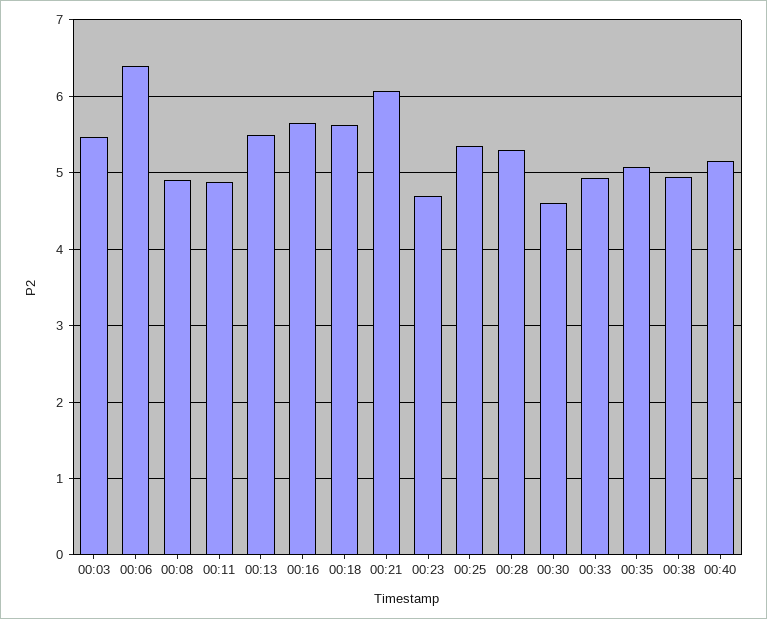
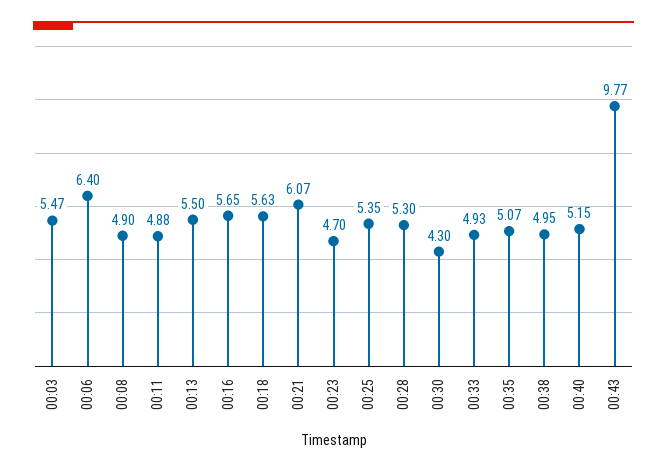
00:30: 4.6 -> 4.3
00:43: none -> 9.77

